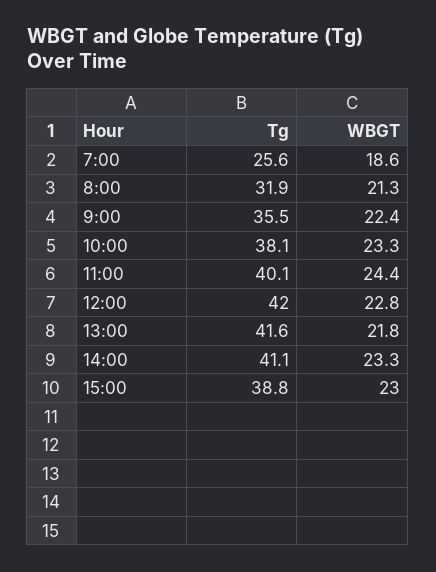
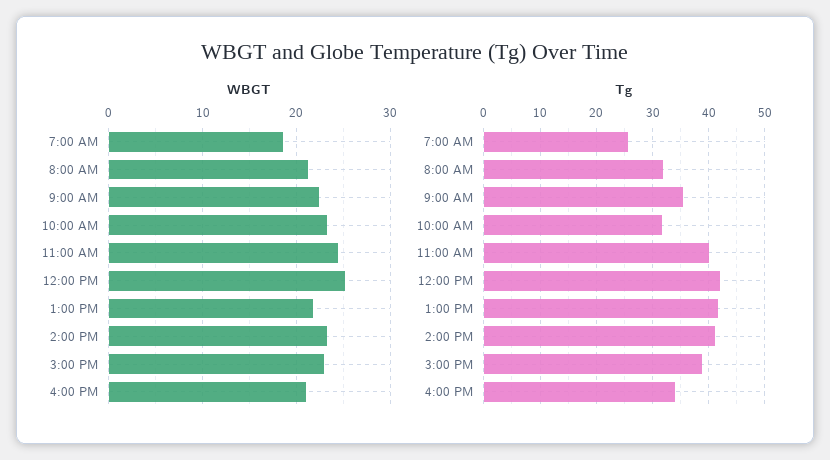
Tg, 10:00: 38.1 -> 32
WBGT, 12:00: 22.8 -> 25
WBGT, 4:00 PM: none -> 21
Tg, 4:00 PM: none -> 34

